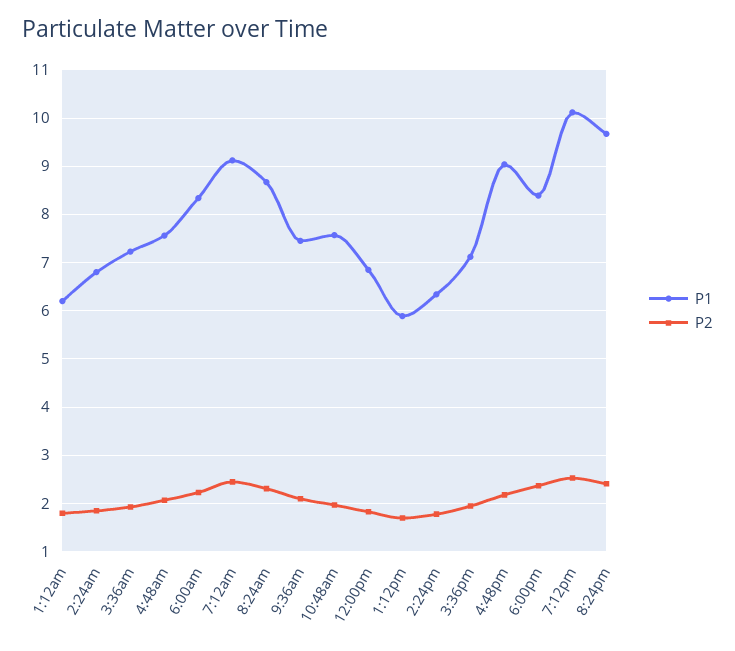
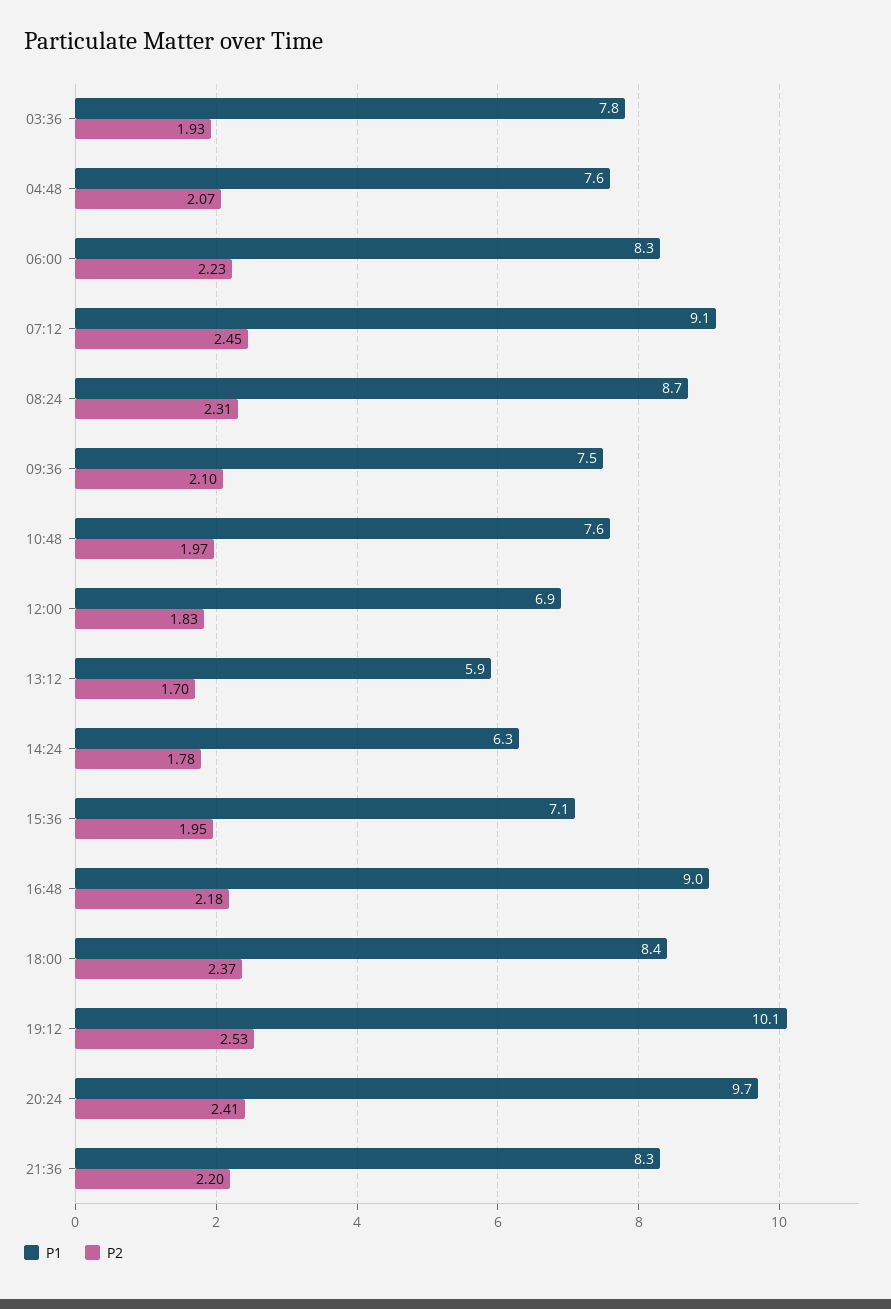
P1, 1:12am: 6.2 -> none
P2, 1:12am: 1.8 -> none
P1, 2:24am: 6.8 -> none
P2, 2:24am: 1.8 -> none
P1, 3:36am: 7.2 -> 7.8
P1, 21:36: none -> 8.3
P2, 21:36: none -> 2.2

